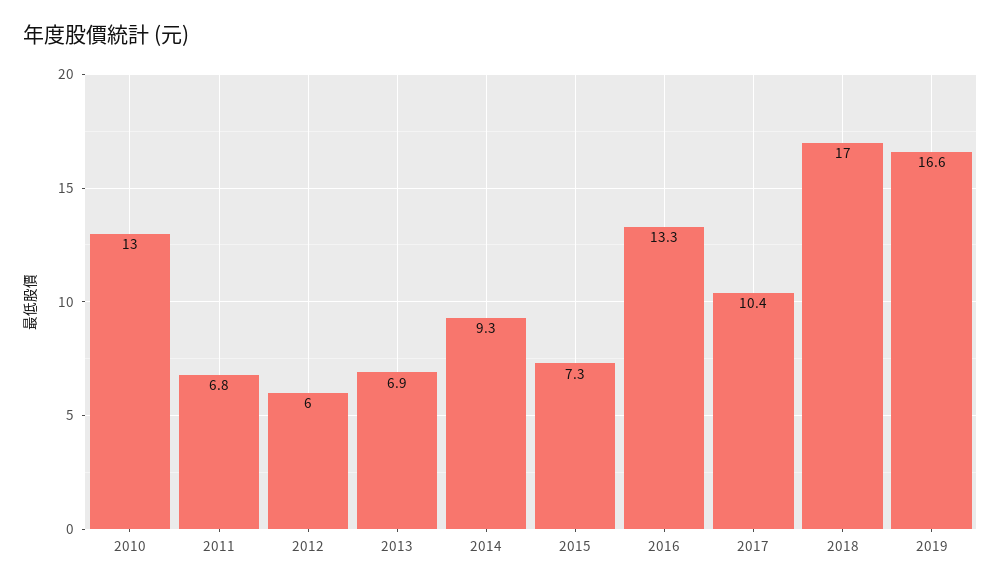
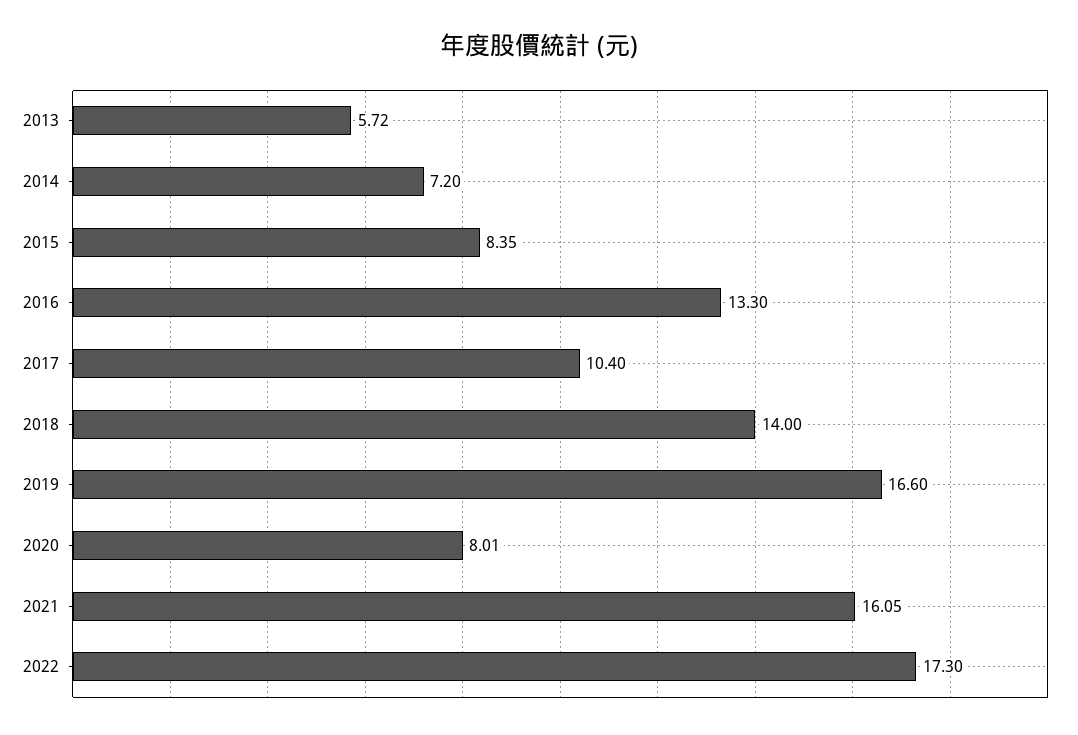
2010: 13 -> none
2011: 6.8 -> none
2012: 6 -> none
2013: 6.9 -> 5.72
2014: 9.3 -> 7.2
2015: 7.3 -> 8.35
2018: 17 -> 14
2020: none -> 8.01
2021: none -> 16.05
2022: none -> 17.3

